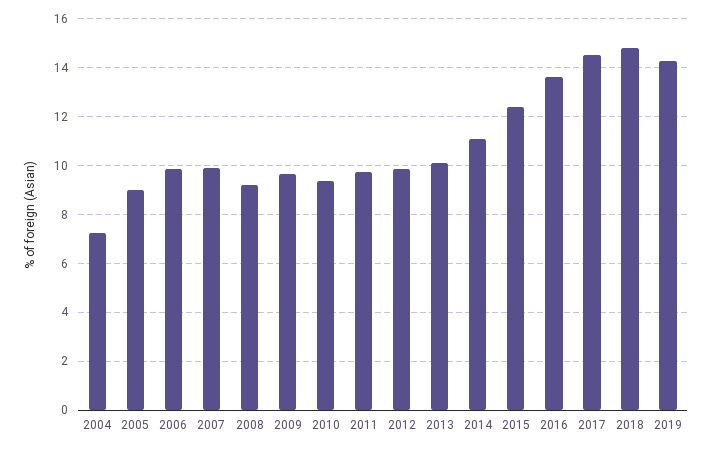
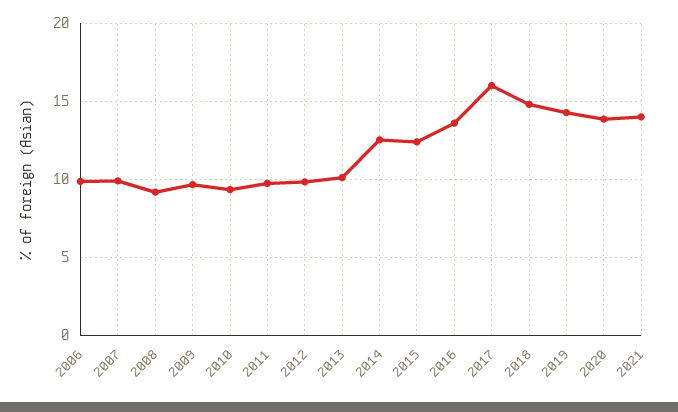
2004: 7.25 -> none
2005: 9 -> none
2014: 11 -> 12.5
2017: 14.5 -> 16
2020: none -> 14
2021: none -> 14

